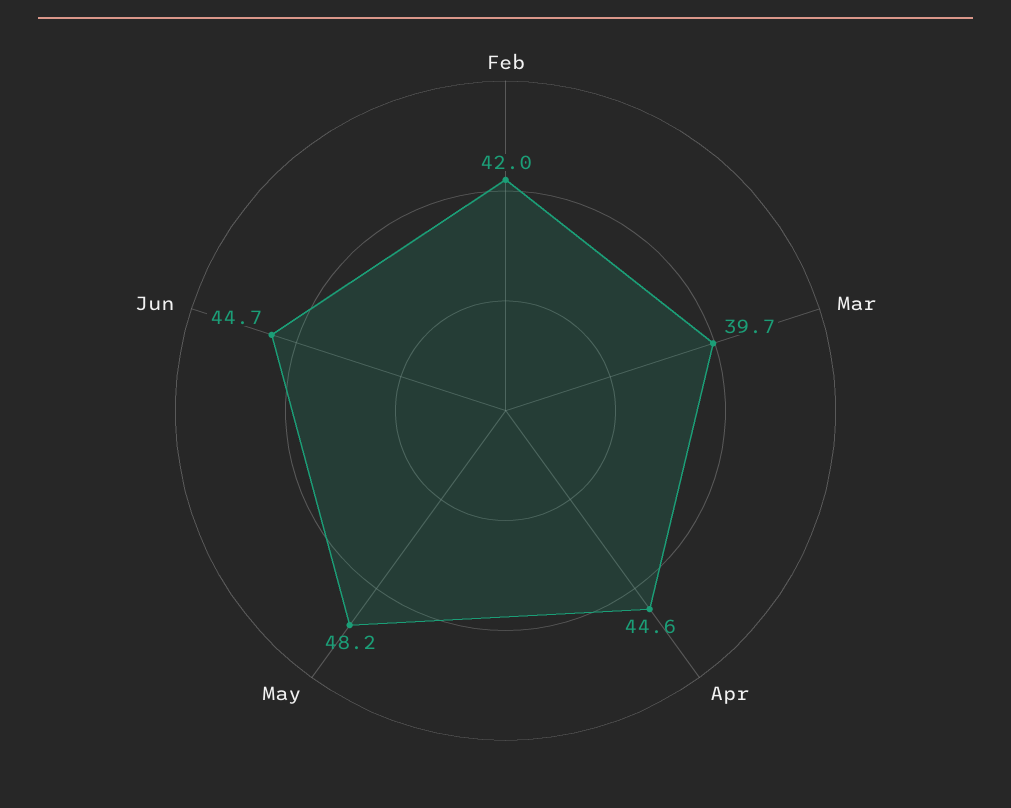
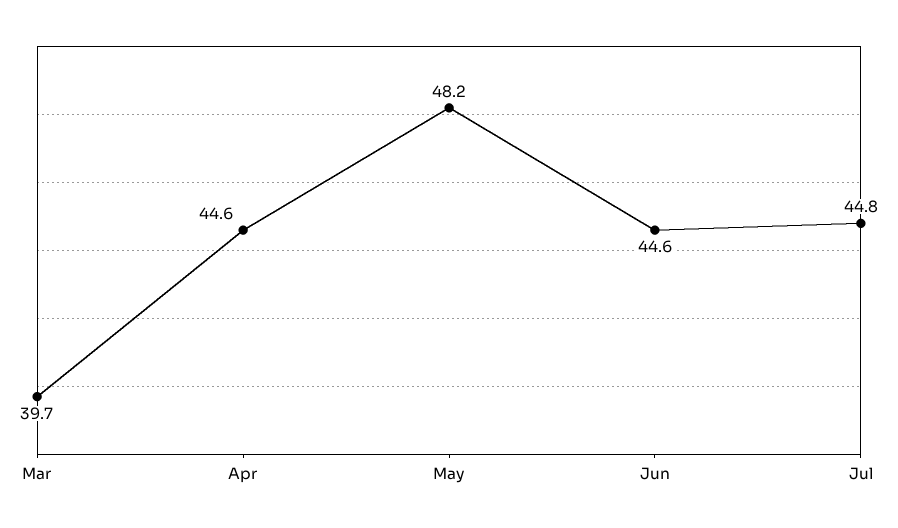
Feb: 42 -> none
Jun: 44.7 -> 44.6
Jul: none -> 44.8

